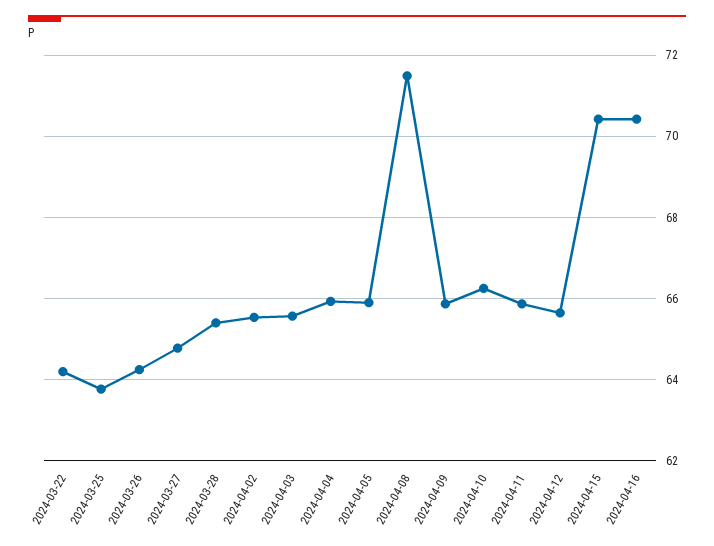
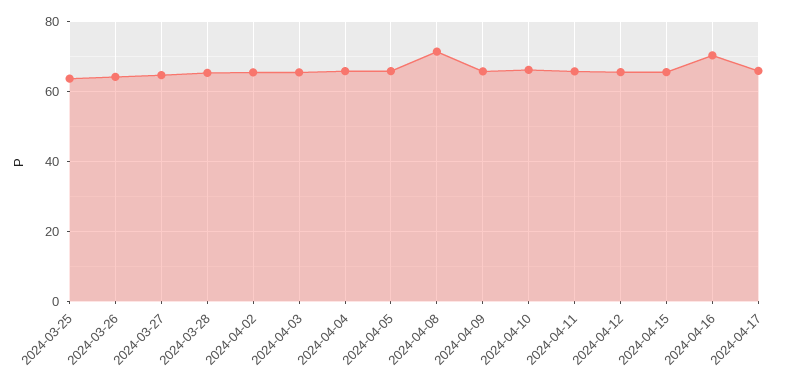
2024-03-22: 64.2 -> none
2024-04-15: 70.4 -> 66
2024-04-17: none -> 66

